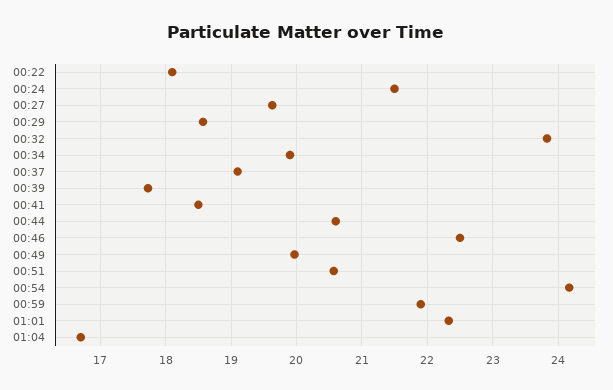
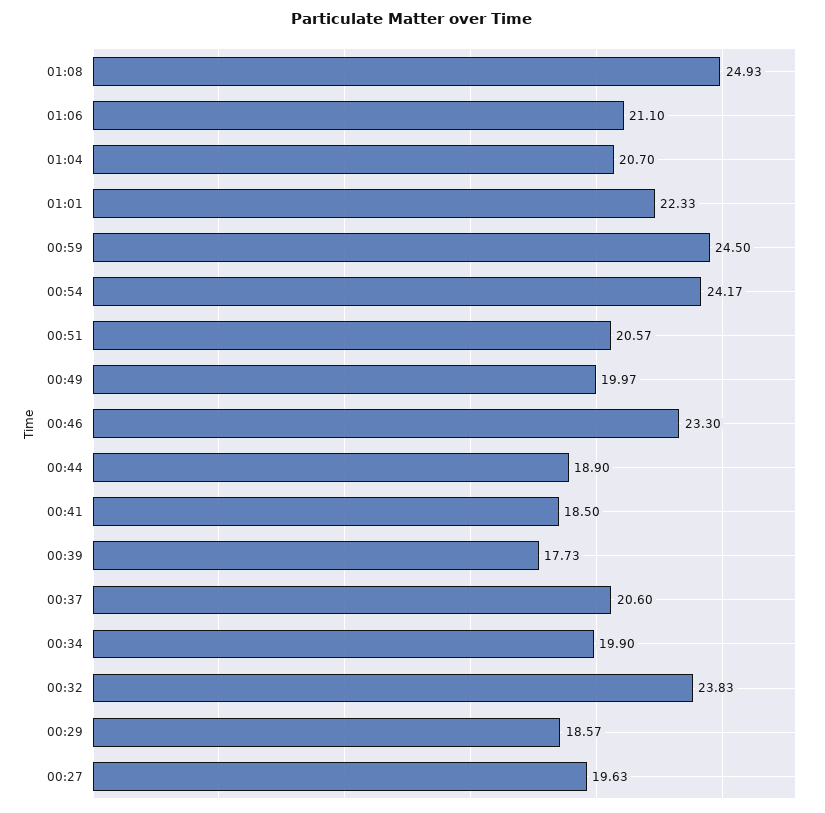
00:22: 18.1 -> none
00:24: 21.5 -> none
00:37: 19.1 -> 20.6
00:44: 20.6 -> 18.9
00:46: 22.5 -> 23.3
00:59: 21.9 -> 24.5
01:04: 16.7 -> 20.7
01:08: none -> 24.93
01:06: none -> 21.1

